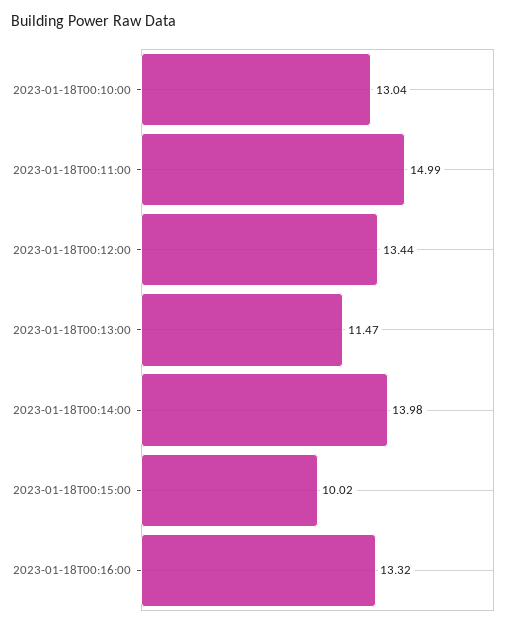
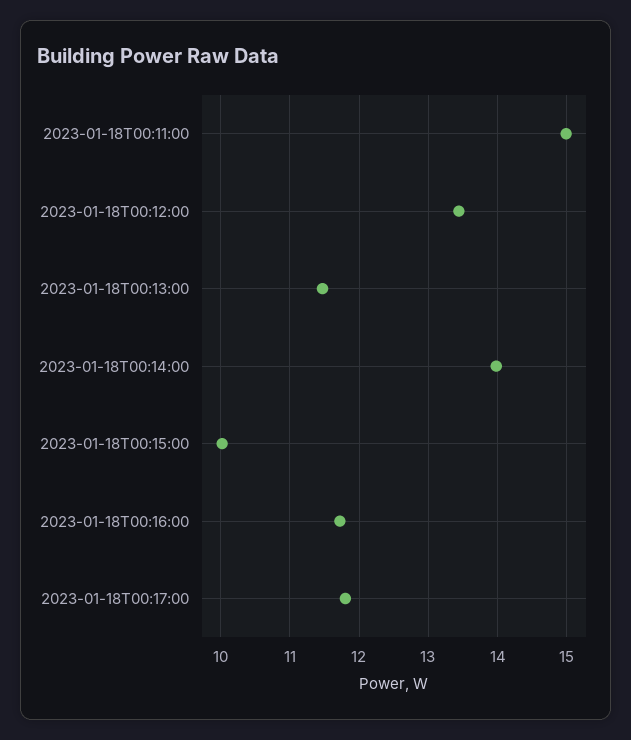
2023-01-18T00:10:00: 13.04 -> none
2023-01-18T00:16:00: 13.32 -> 11.7
2023-01-18T00:17:00: none -> 11.8

